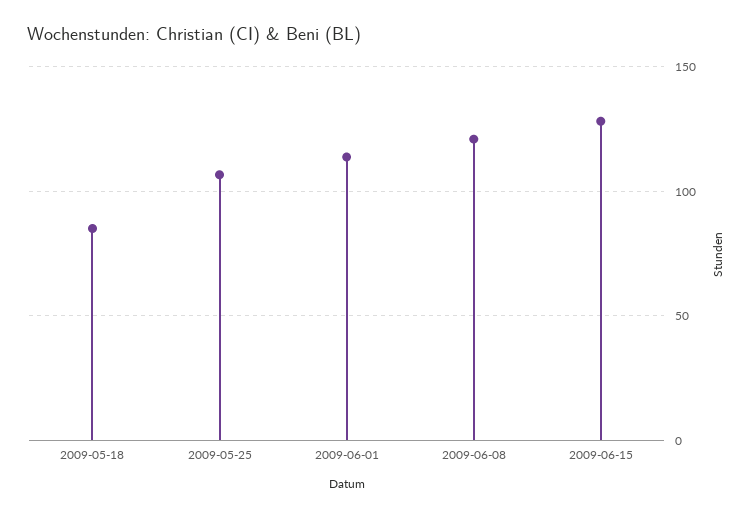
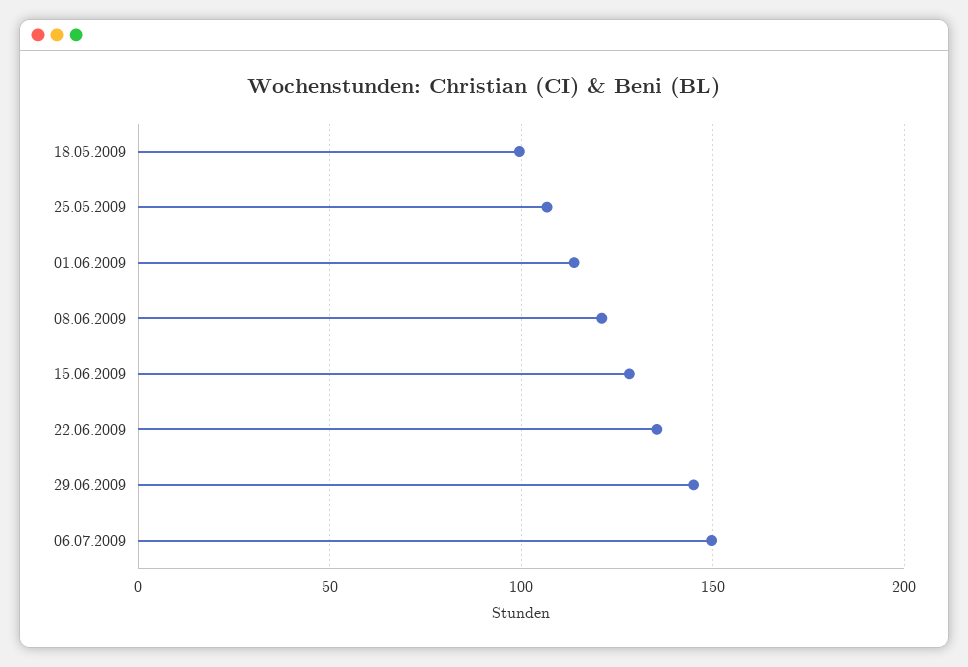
2009-05-18: 85 -> 100
22.06.2009: none -> 135
29.06.2009: none -> 145
06.07.2009: none -> 150

